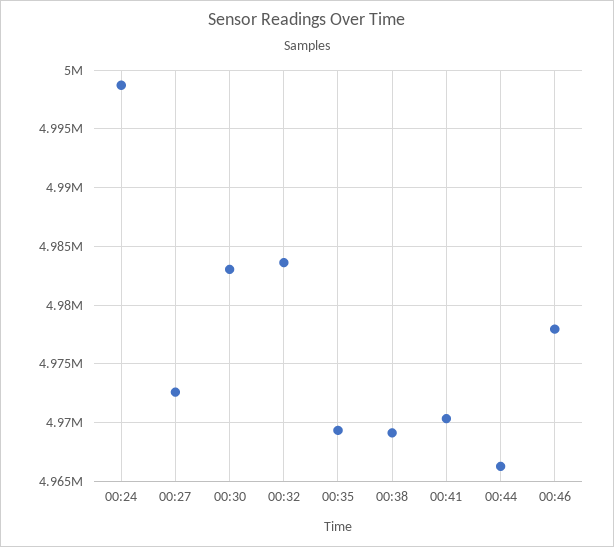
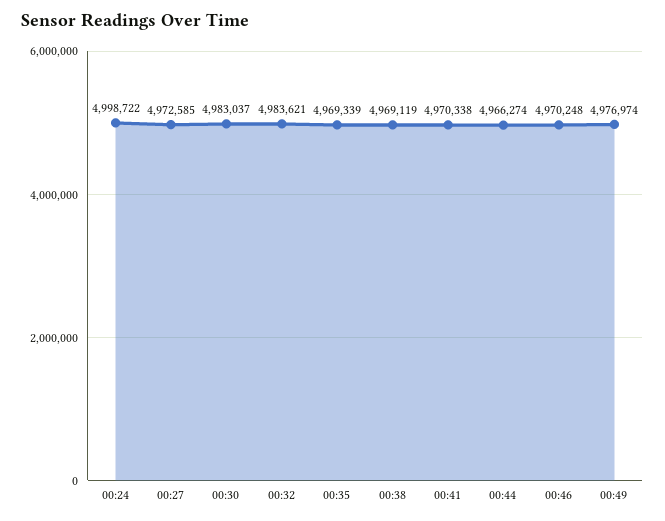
00:46: 4978000 -> 4970248
00:49: none -> 4976974

